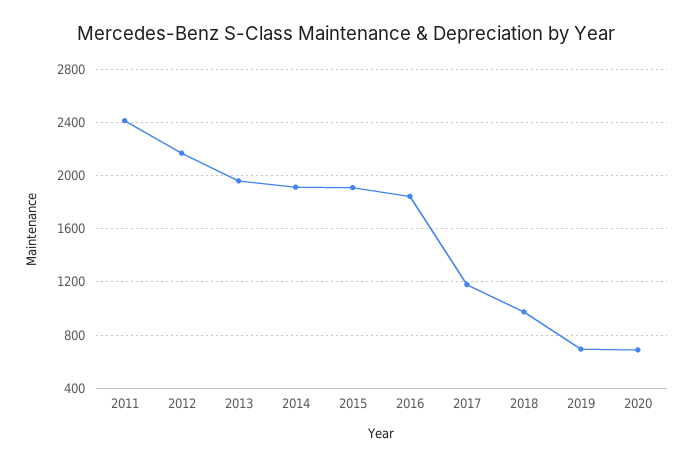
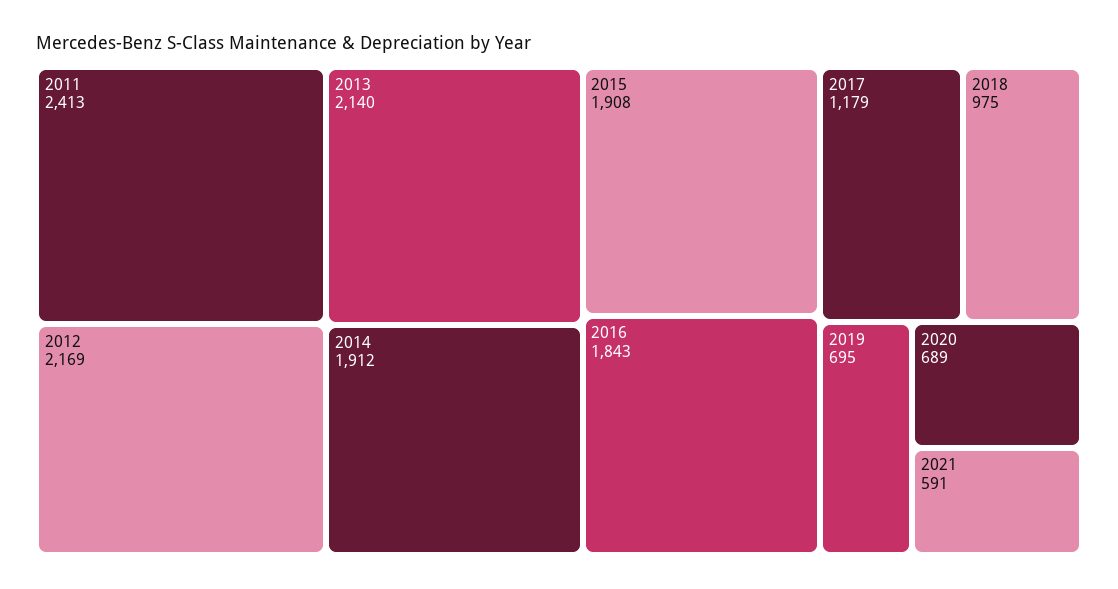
2013: 1950 -> 2140
2021: none -> 591

